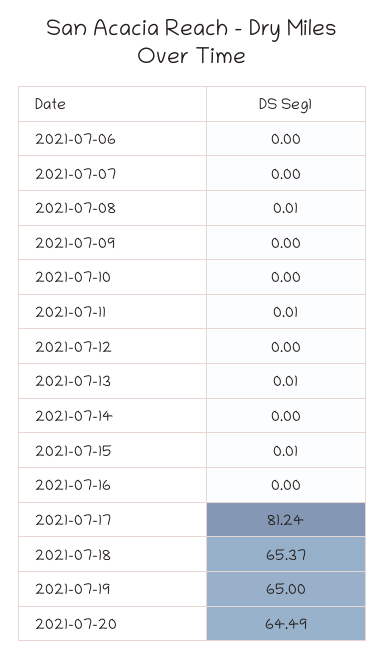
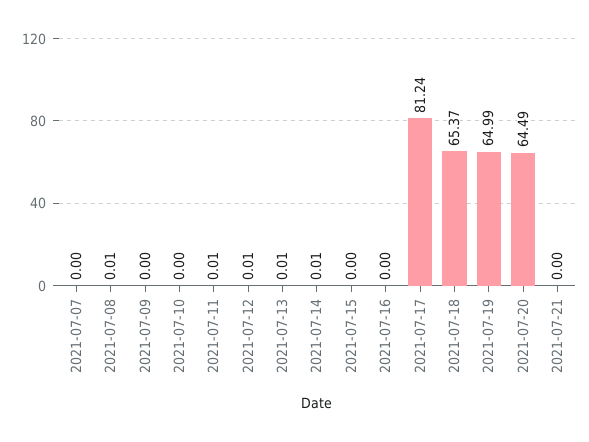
2021-07-06: 0 -> none
2021-07-12: 0 -> 0.01
2021-07-14: 0 -> 0.01
2021-07-15: 0.01 -> 0
2021-07-19: 65 -> 64.99
2021-07-21: none -> 0

